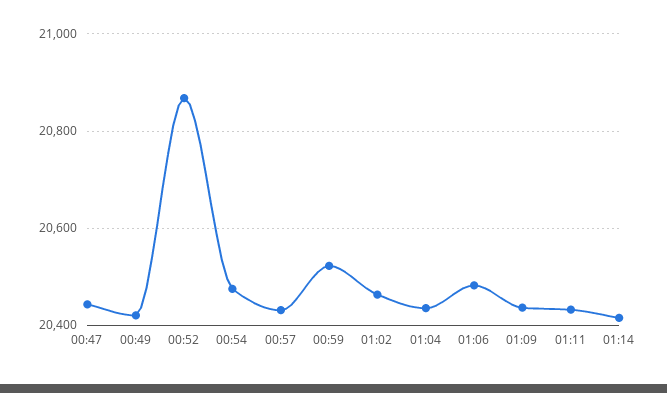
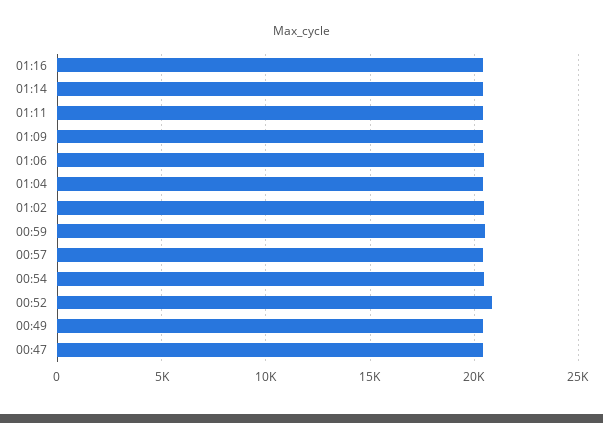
01:16: none -> 20500

